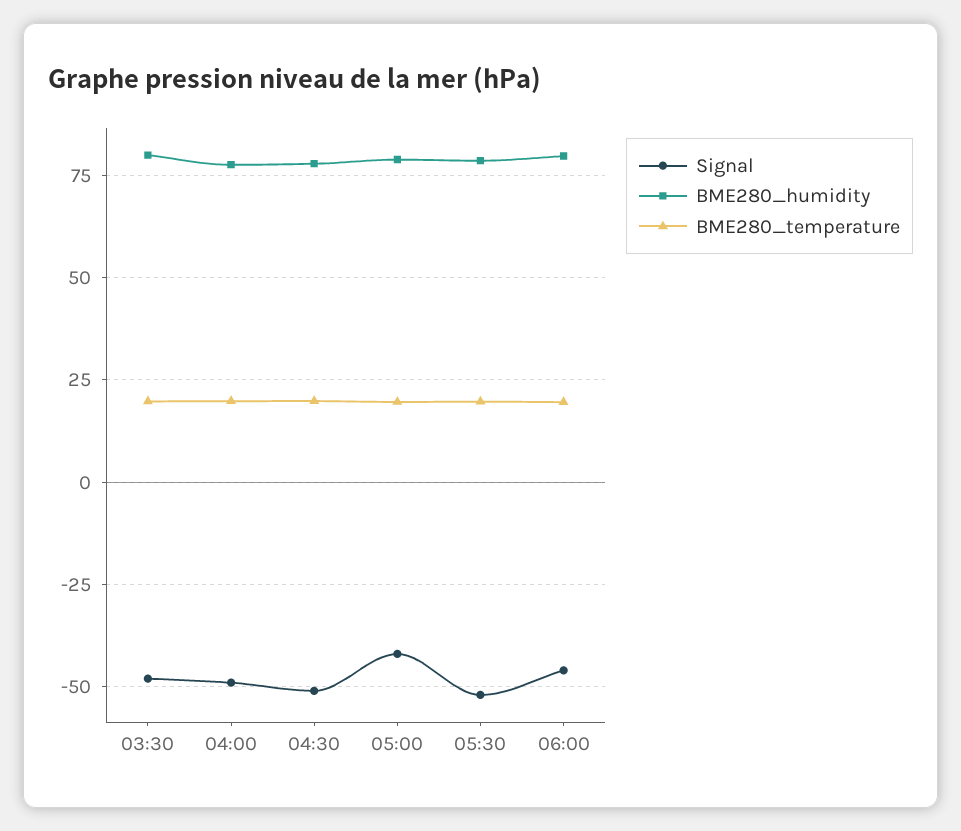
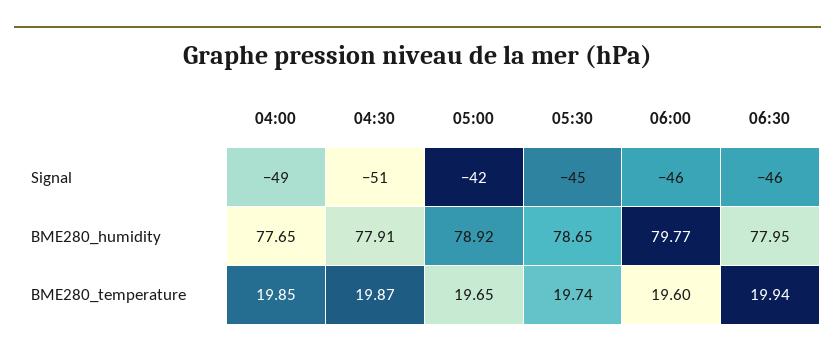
Signal, 03:30: -47.5 -> none
BME280_humidity, 03:30: 80 -> none
BME280_temperature, 03:30: 20 -> none
Signal, 05:30: -52.5 -> -45
Signal, 06:30: none -> -46
BME280_humidity, 06:30: none -> 77.95
BME280_temperature, 06:30: none -> 19.94

